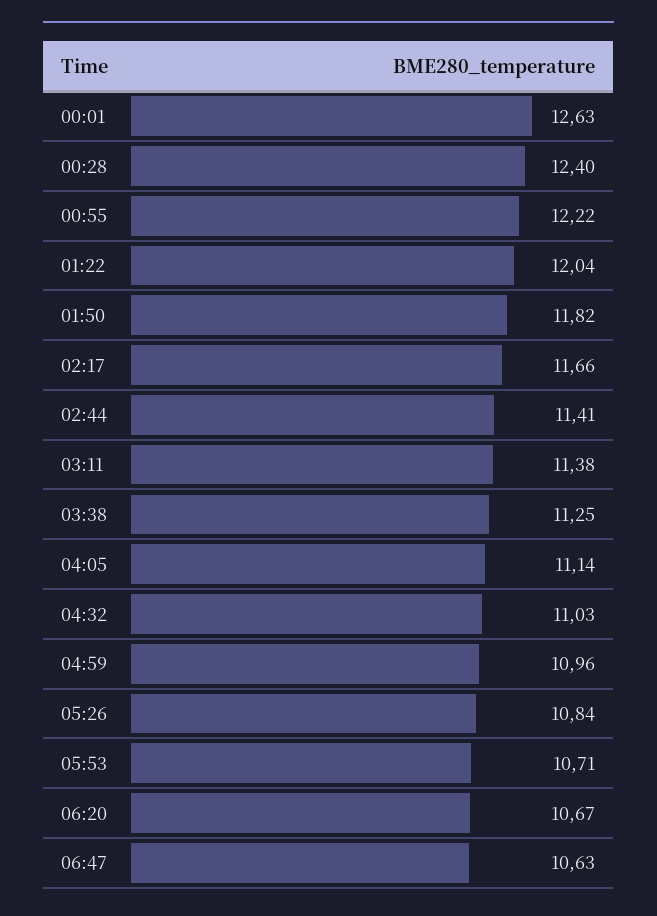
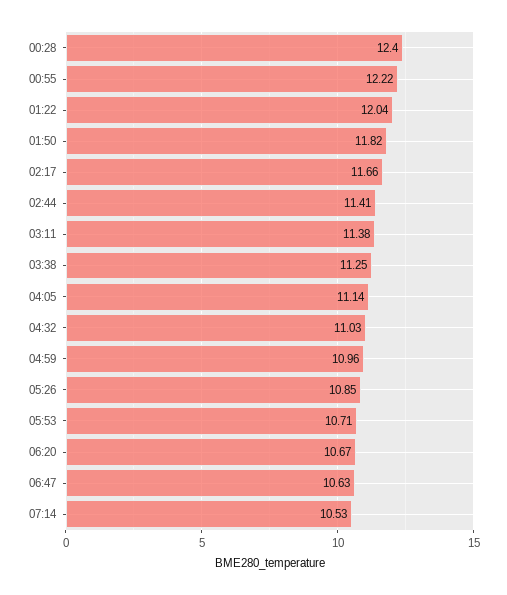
00:01: 12.63 -> none
05:26: 10.84 -> 10.85
07:14: none -> 10.53

